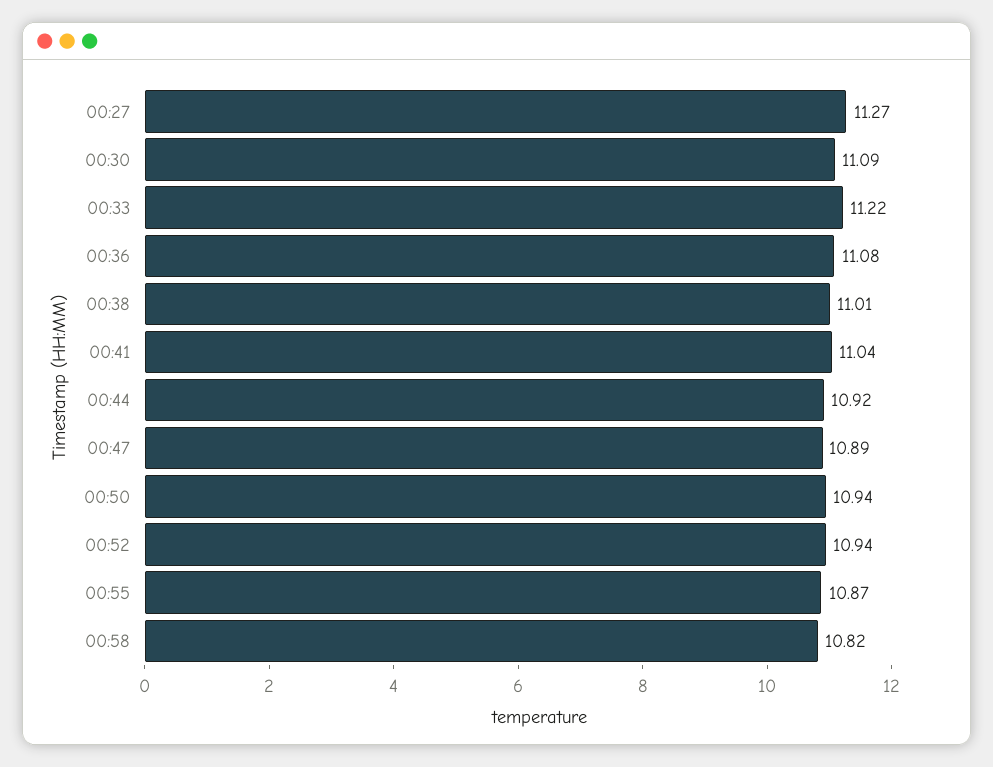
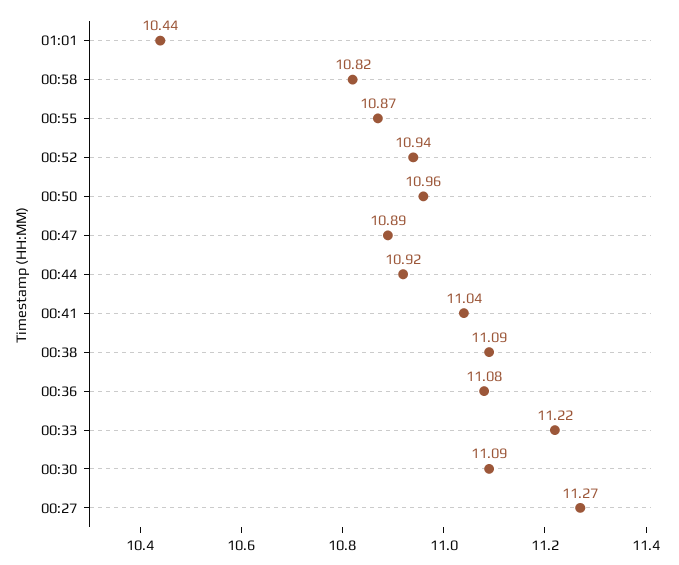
00:38: 11.01 -> 11.09
00:50: 10.94 -> 10.96
01:01: none -> 10.44

